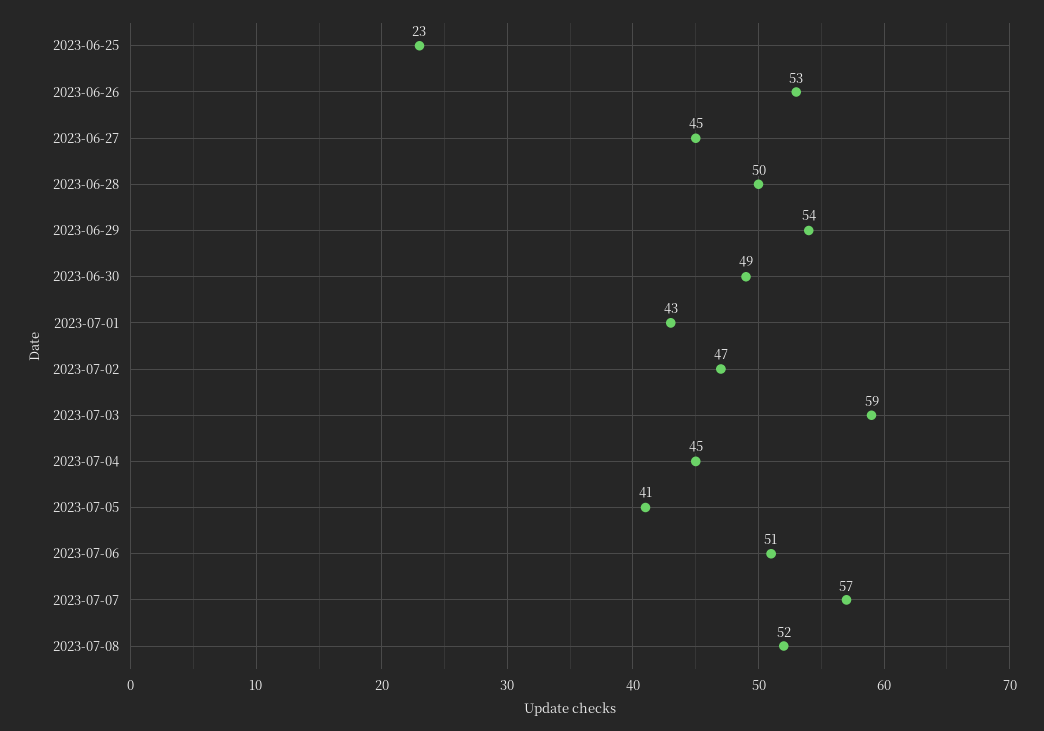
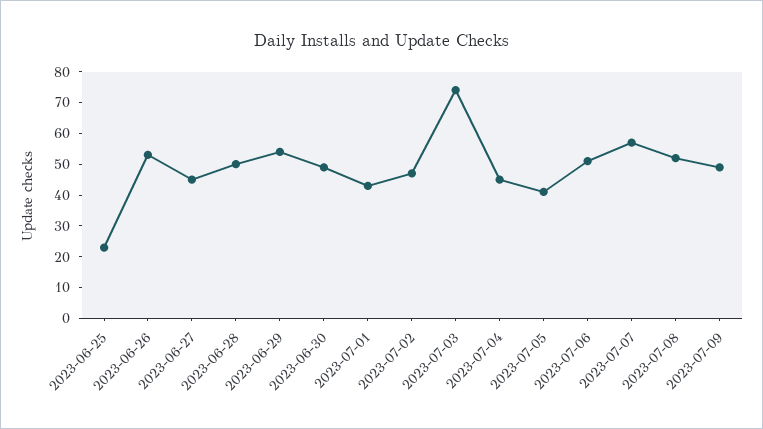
2023-07-03: 59 -> 75
2023-07-09: none -> 50

